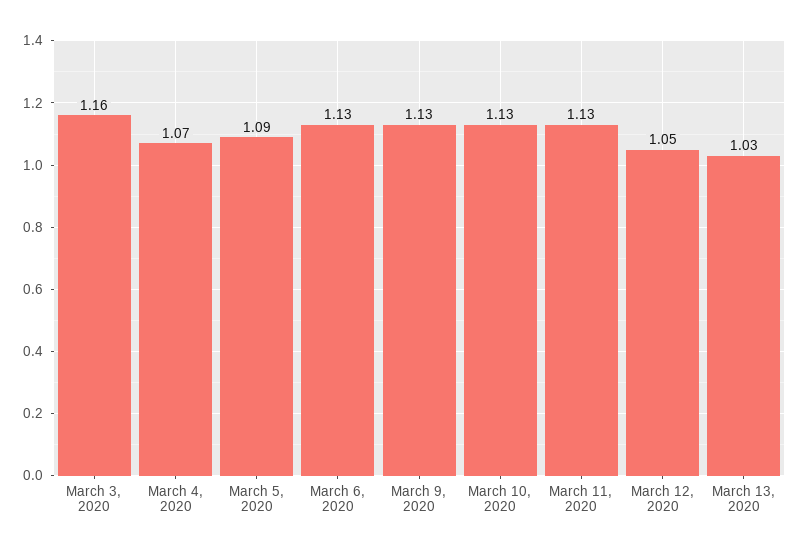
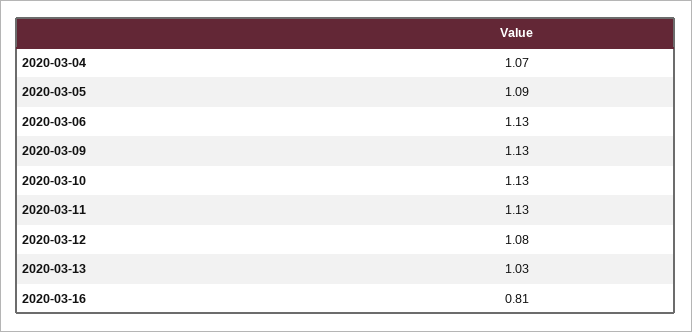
March 3, 2020: 1.16 -> none
March 12, 2020: 1.05 -> 1.08
2020-03-16: none -> 0.81

